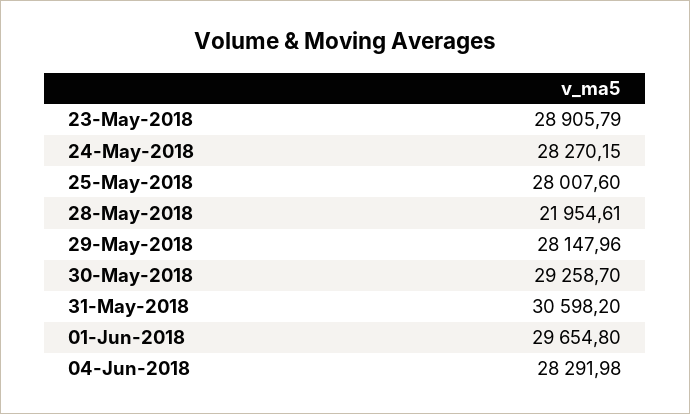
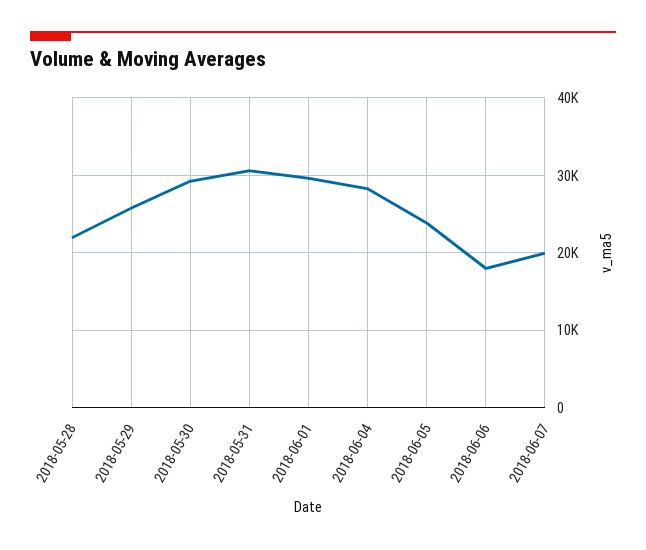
23-May-2018: 28905.79 -> none
24-May-2018: 28270.15 -> none
25-May-2018: 28007.6 -> none
29-May-2018: 28147.96 -> 26000
2018-06-05: none -> 24000
2018-06-06: none -> 18000
2018-06-07: none -> 20000

